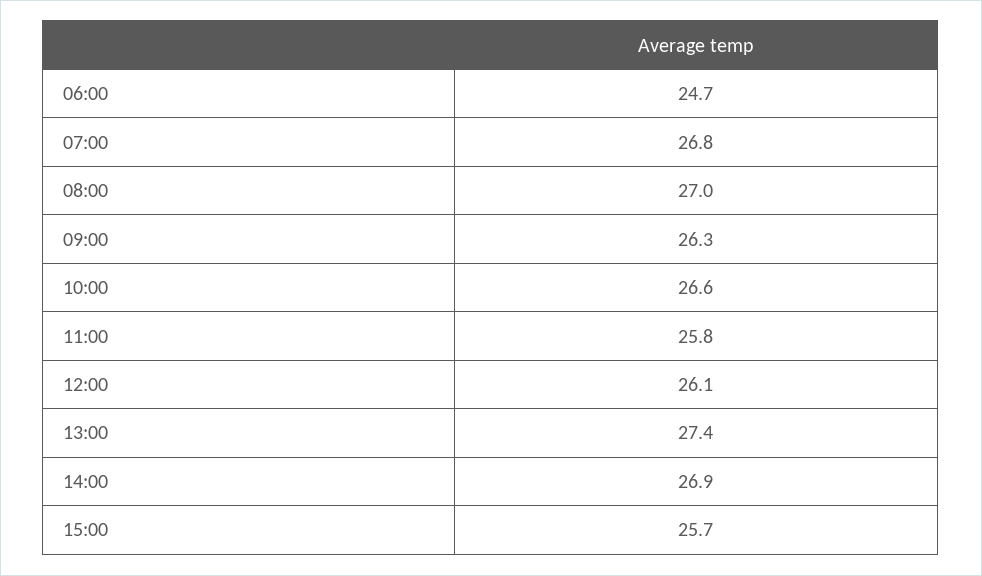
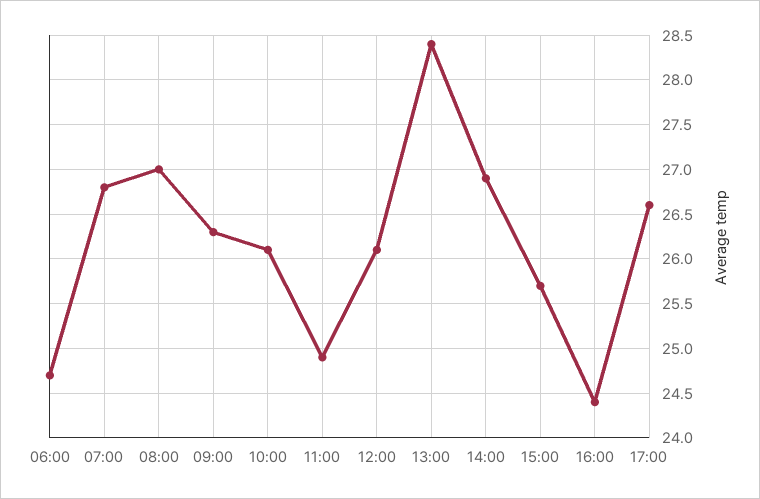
10:00: 26.6 -> 26.1
11:00: 25.8 -> 24.9
13:00: 27.4 -> 28.4
16:00: none -> 24.4
17:00: none -> 26.6

